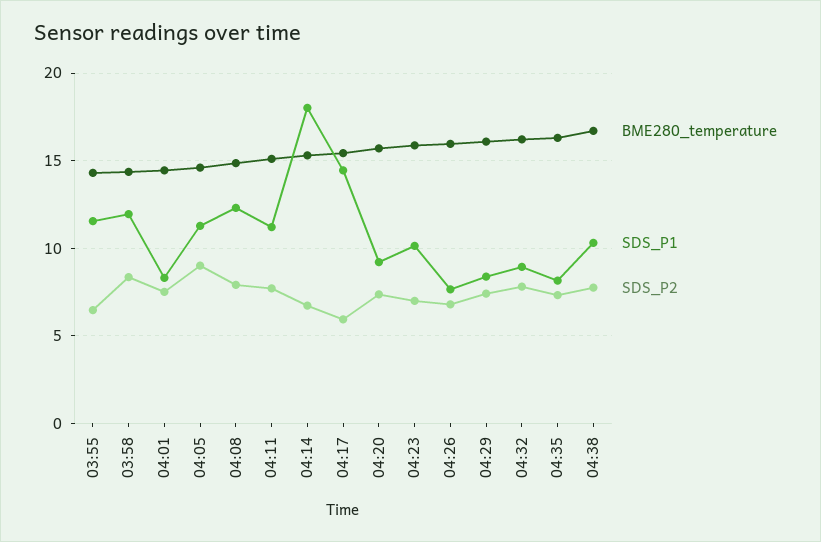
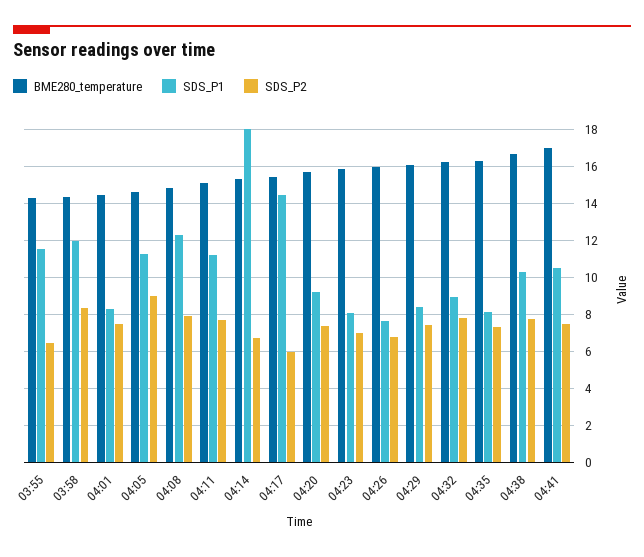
SDS_P1, 04:23: 10 -> 8
BME280_temperature, 04:41: none -> 17
SDS_P1, 04:41: none -> 10.5
SDS_P2, 04:41: none -> 7.5

